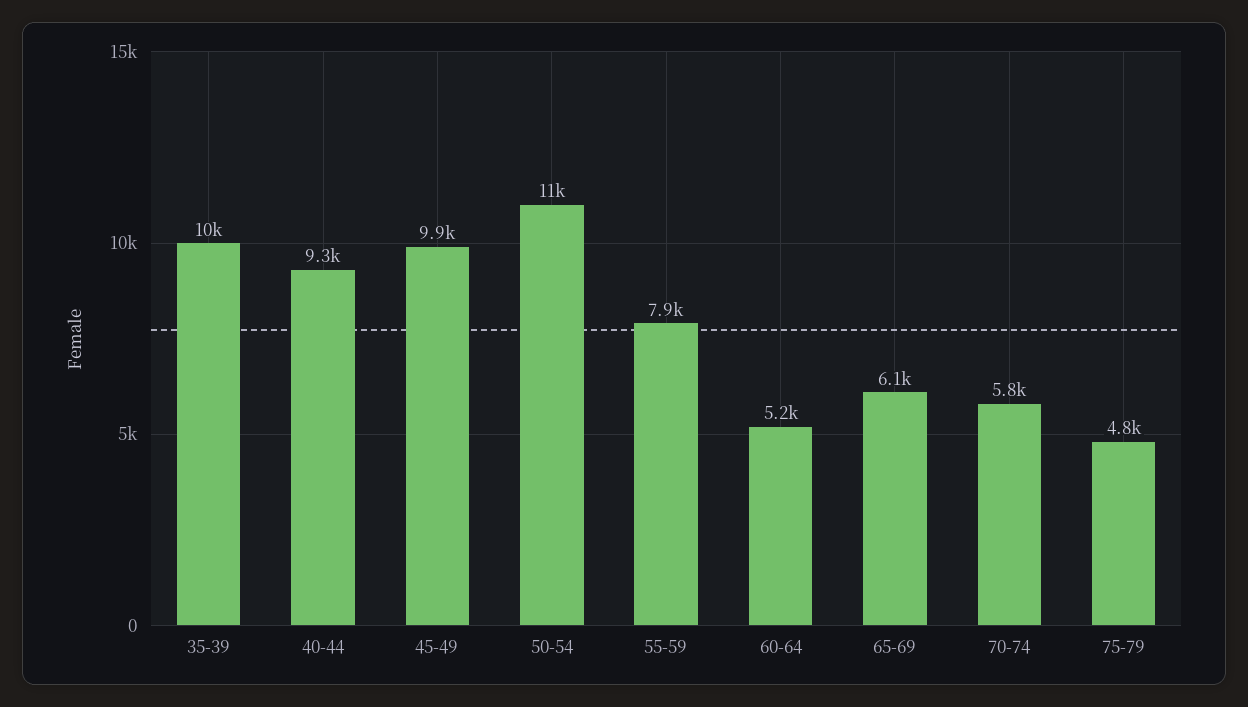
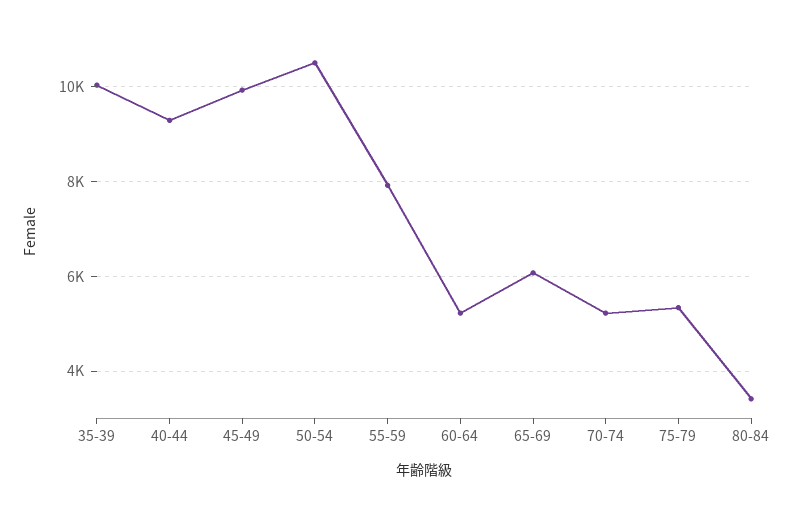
70-74: 5800 -> 5200
75-79: 4800 -> 5400
80-84: none -> 3400

